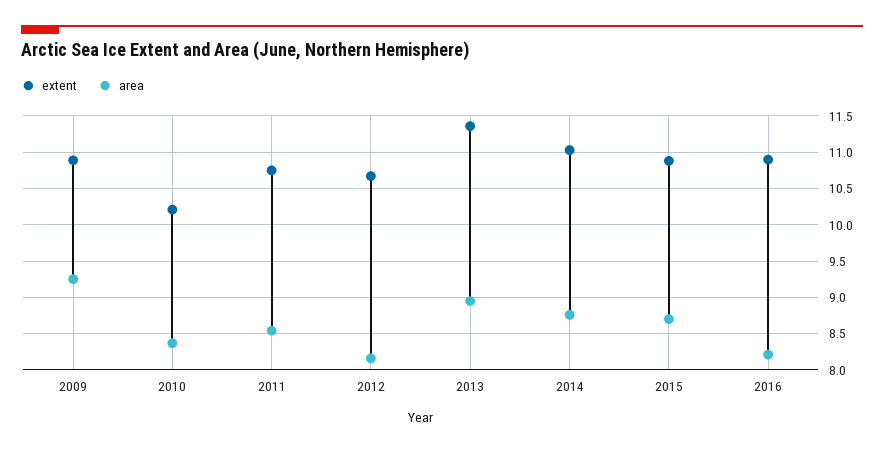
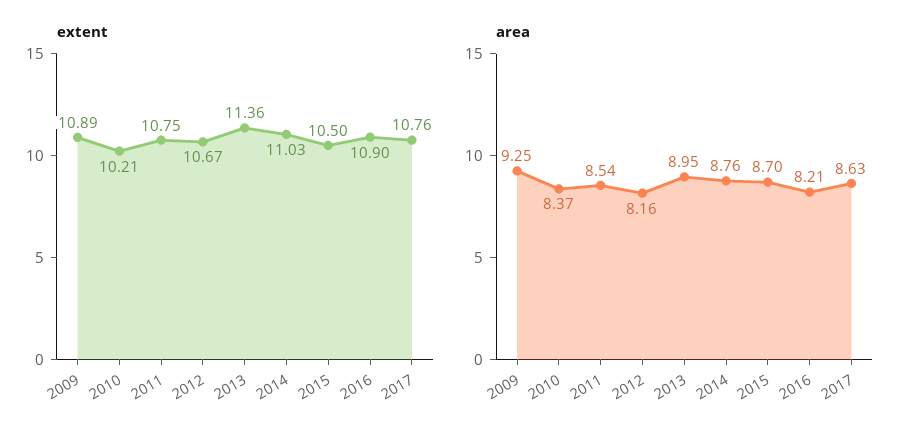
extent, 2015: 10.9 -> 10.5
extent, 2017: none -> 10.76
area, 2017: none -> 8.63

